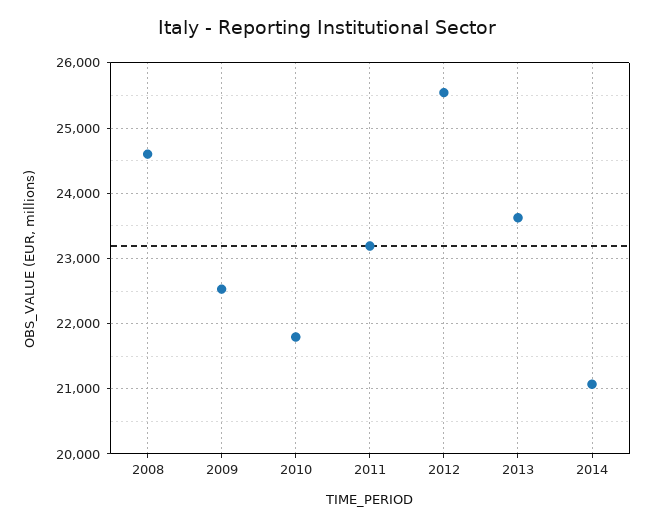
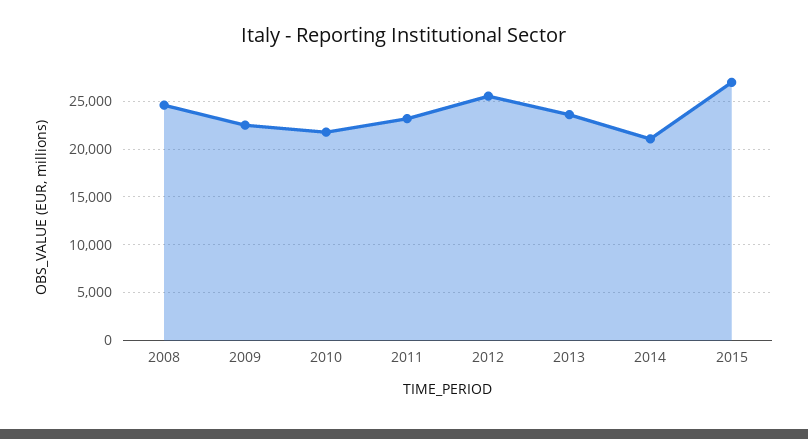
2015: none -> 27000

